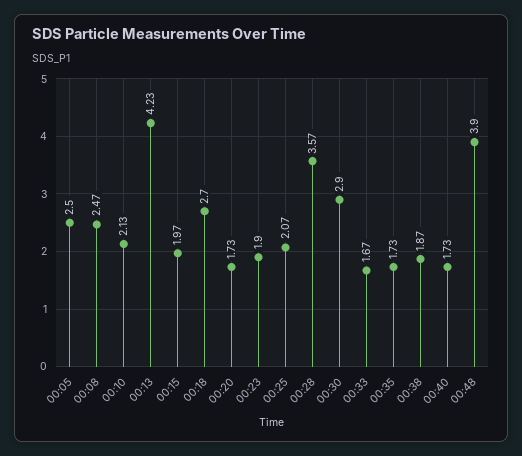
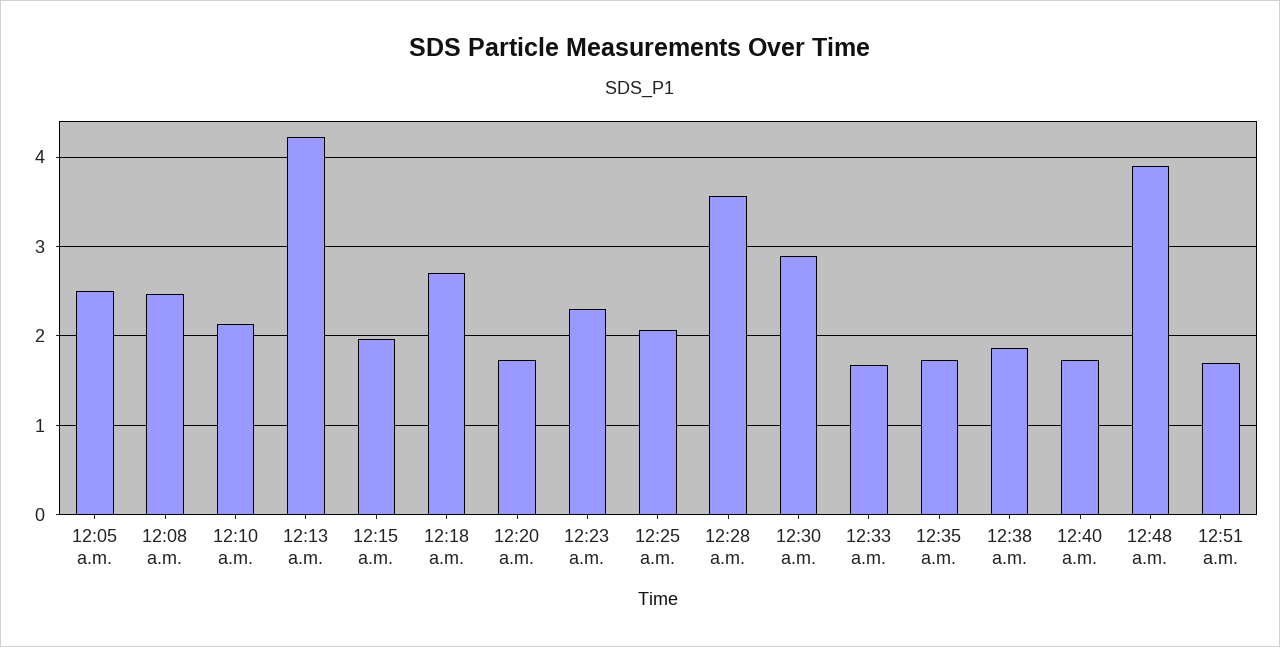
00:23: 1.9 -> 2.3
12:51 a.m.: none -> 1.7

